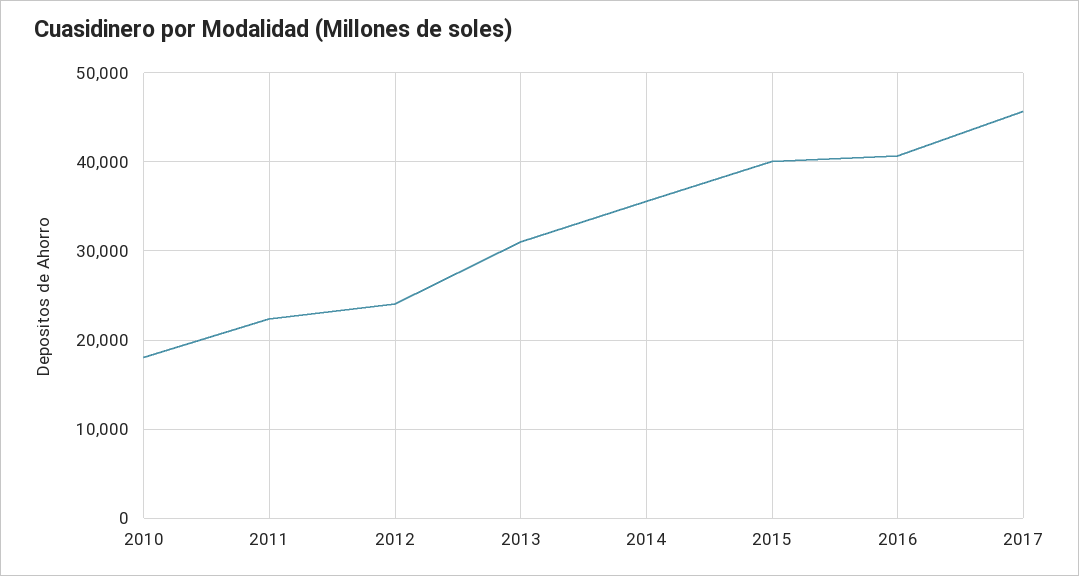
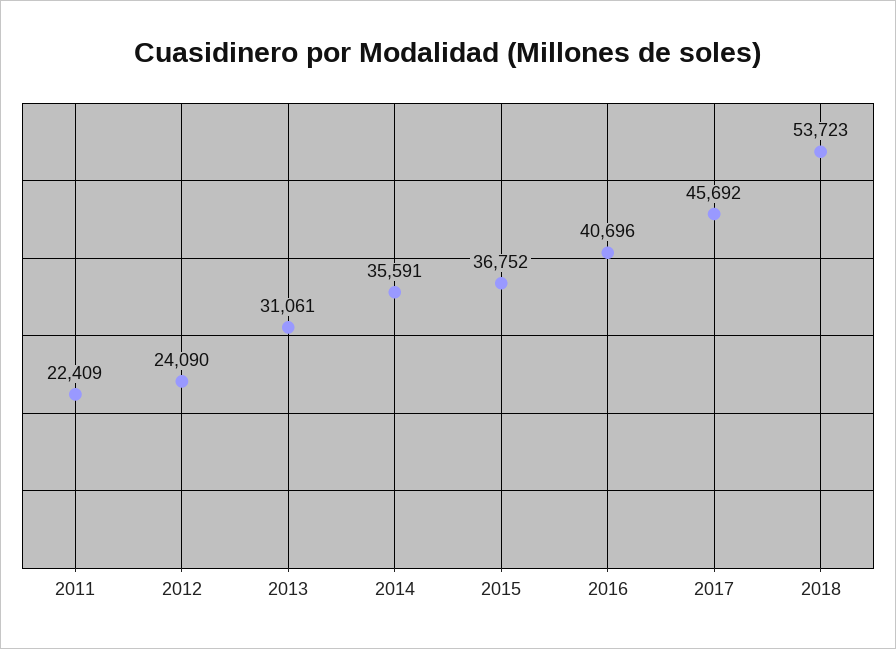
2010: 18000 -> none
2015: 40000 -> 36752
2018: none -> 53723

